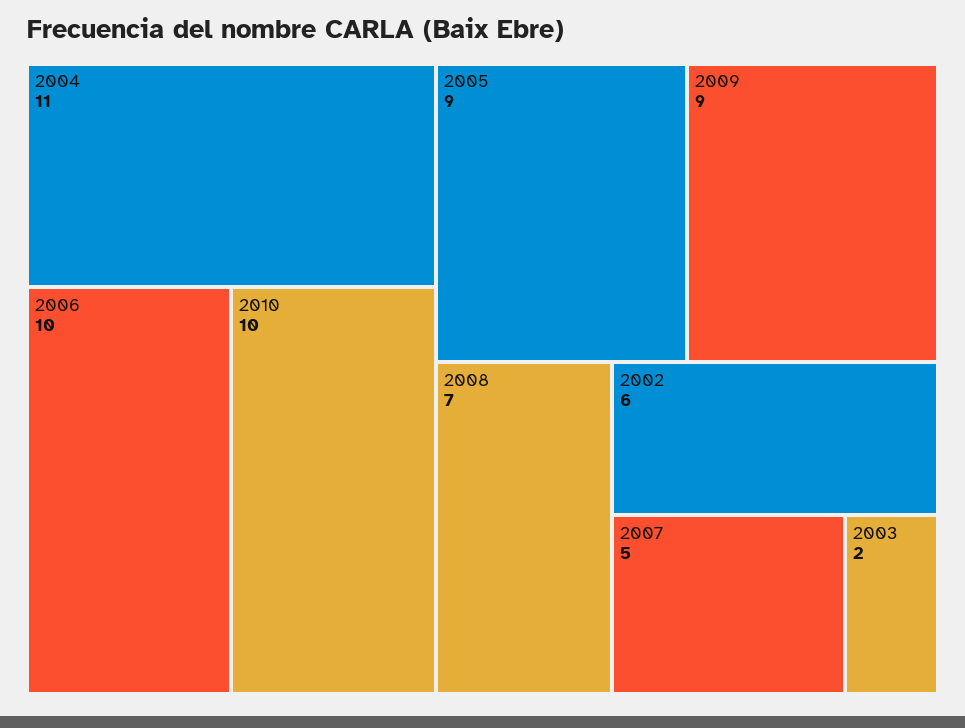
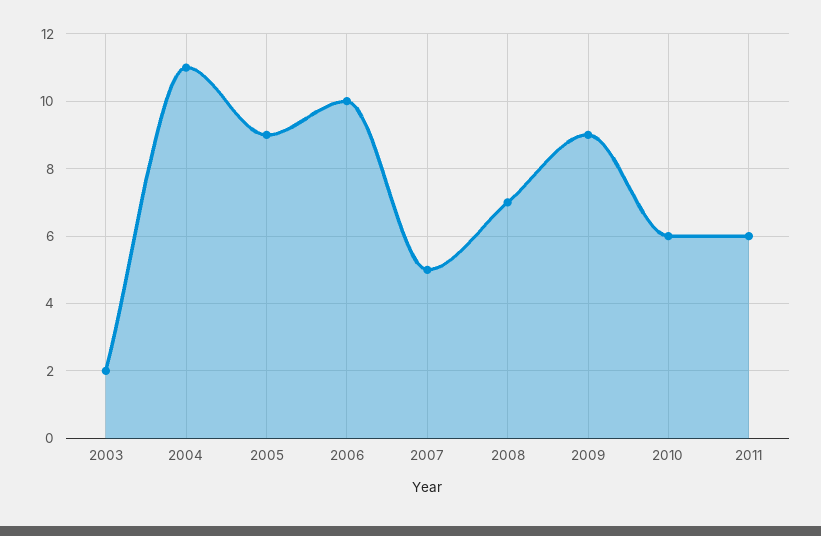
2010: 10 -> 6
2002: 6 -> none
2011: none -> 6

